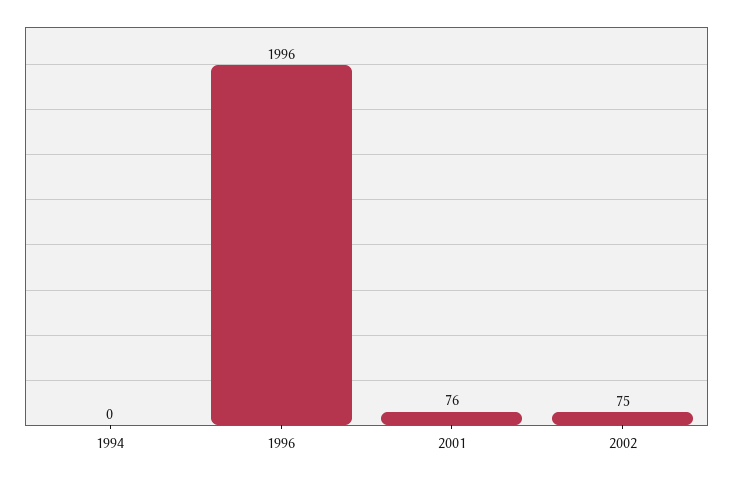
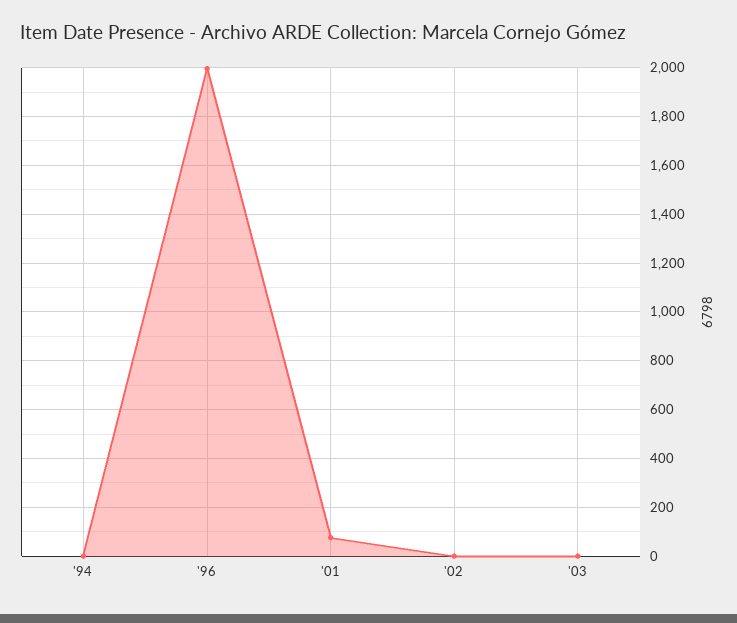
2002: 75 -> 0
'03: none -> 0

